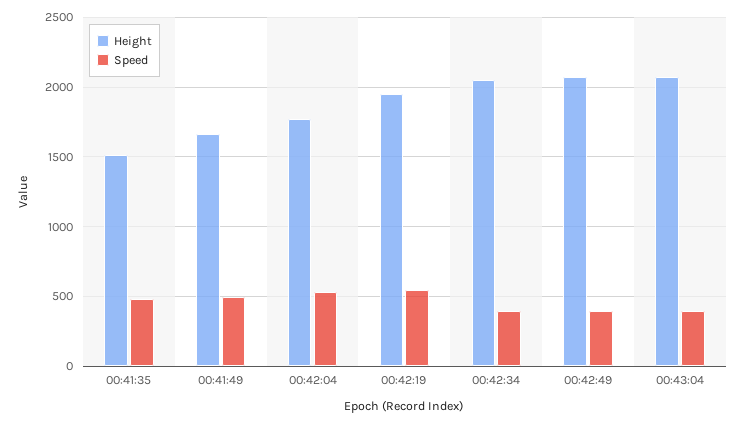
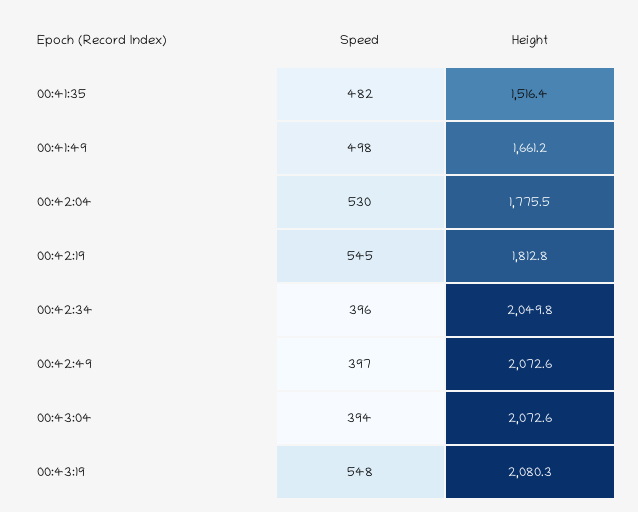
Height, 00:42:19: 1950 -> 1812.8
Speed, 00:43:19: none -> 548
Height, 00:43:19: none -> 2080.3

